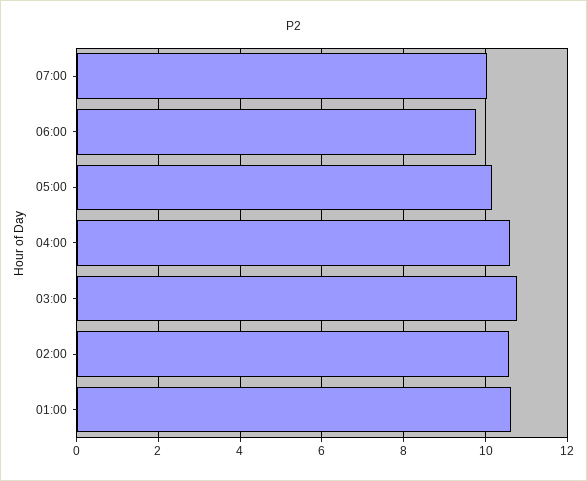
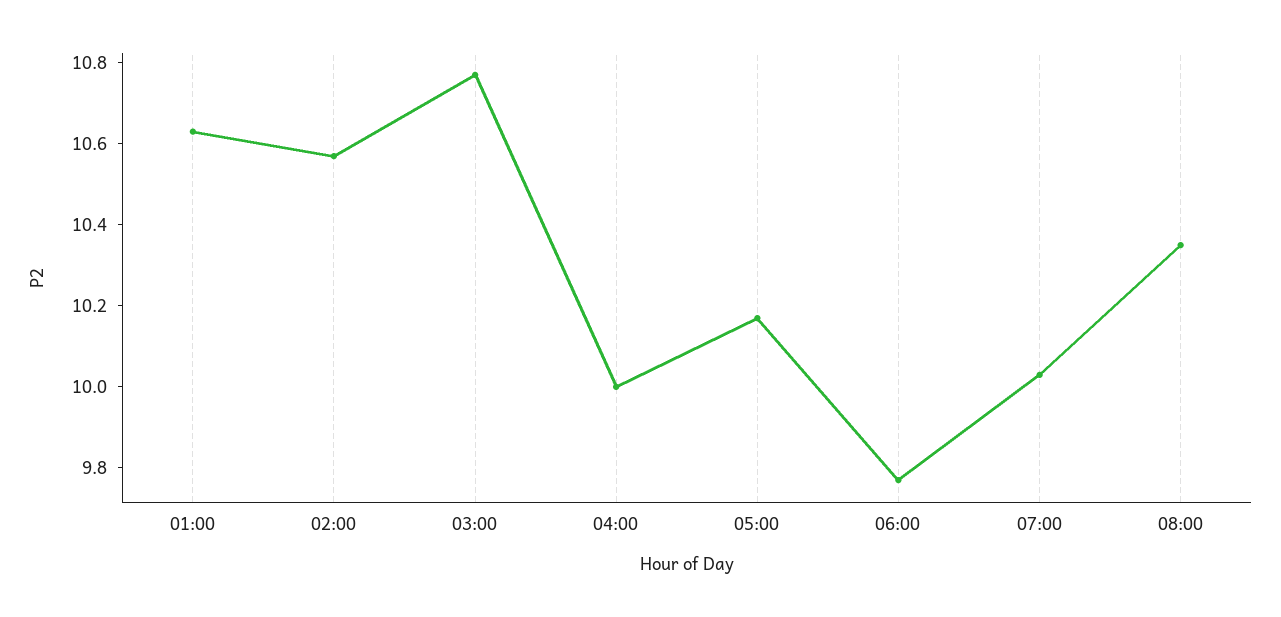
04:00: 10.6 -> 10
08:00: none -> 10.35

